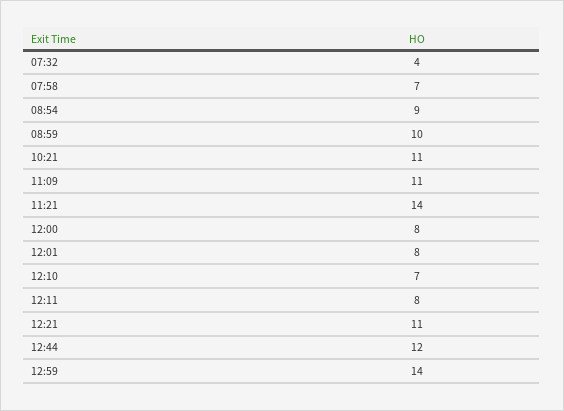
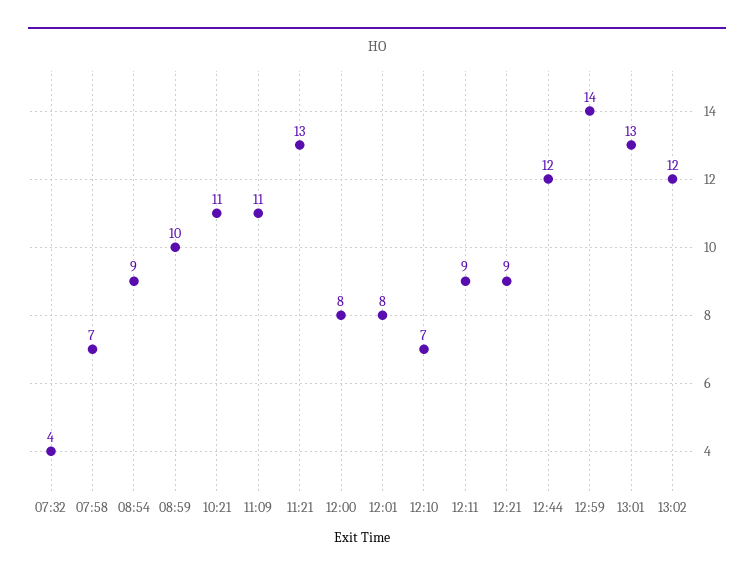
11:21: 14 -> 13
12:11: 8 -> 9
12:21: 11 -> 9
13:01: none -> 13
13:02: none -> 12

